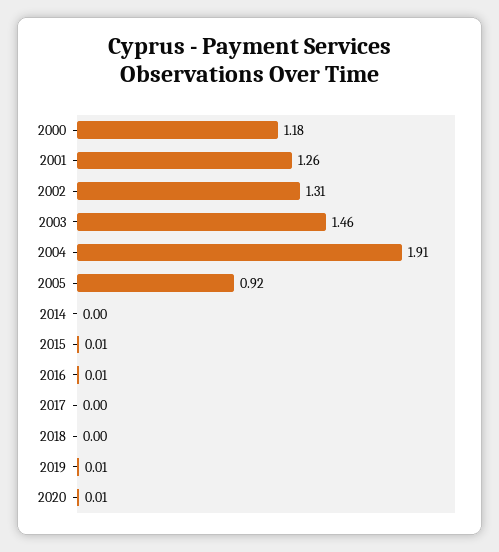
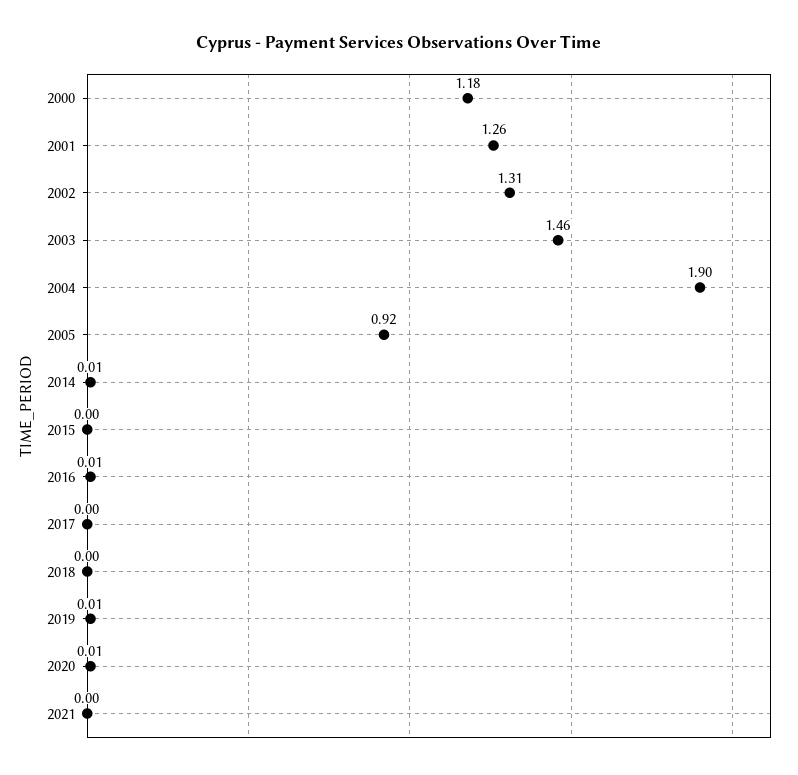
2004: 1.91 -> 1.9
2014: 0 -> 0.01
2015: 0.01 -> 0
2021: none -> 0

